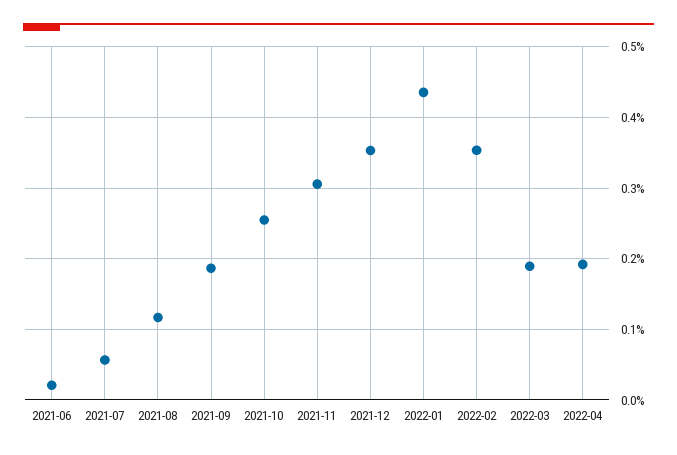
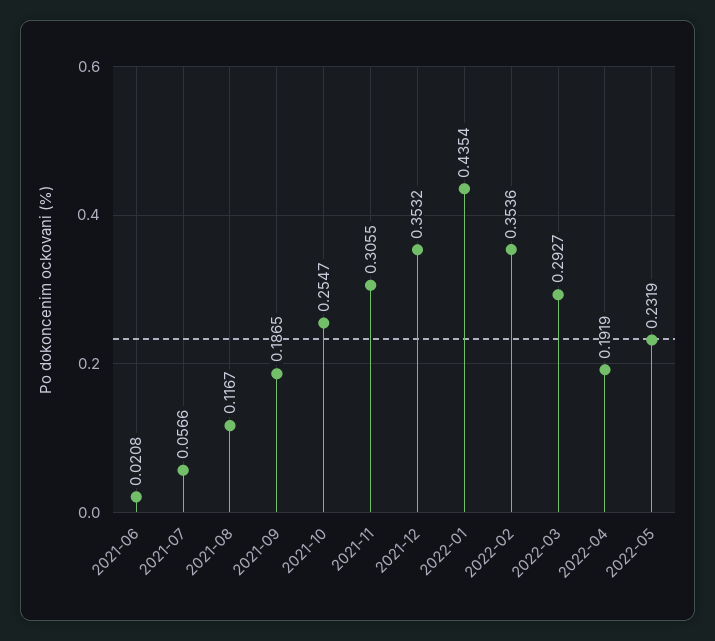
2022-03: 0.19 -> 0.2927
2022-05: none -> 0.2319

